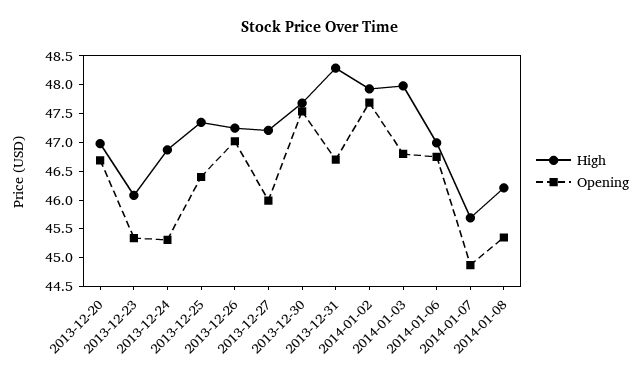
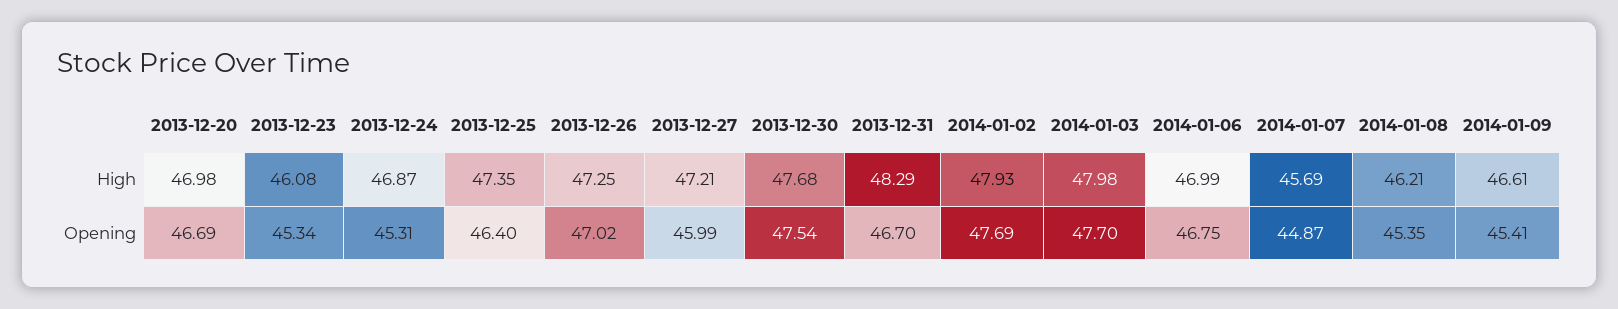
Opening, 2014-01-03: 46.75 -> 47.7
High, 2014-01-09: none -> 46.61
Opening, 2014-01-09: none -> 45.41

